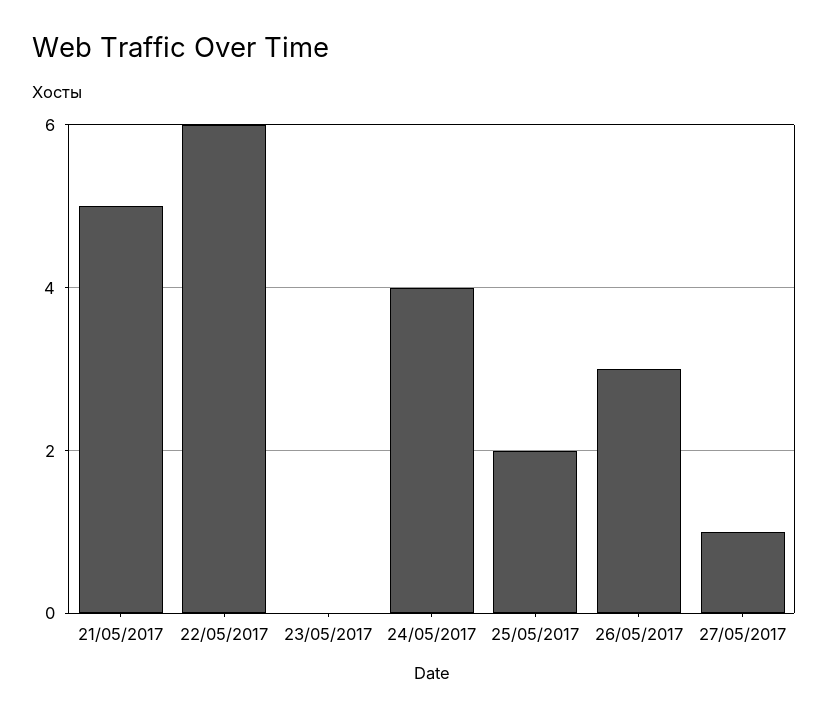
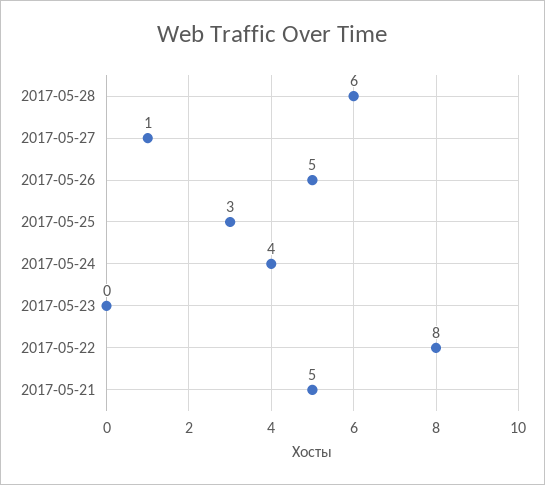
22/05/2017: 6 -> 8
25/05/2017: 2 -> 3
26/05/2017: 3 -> 5
2017-05-28: none -> 6

